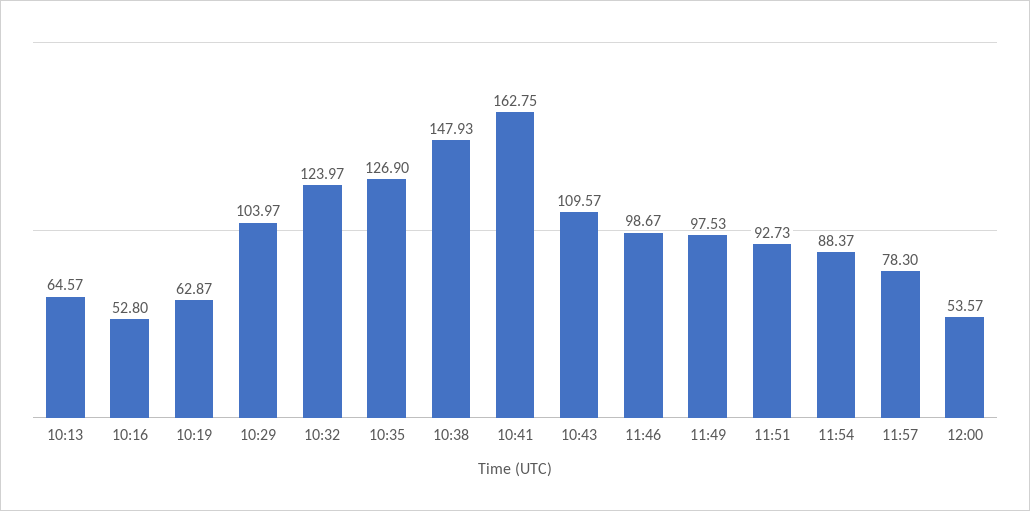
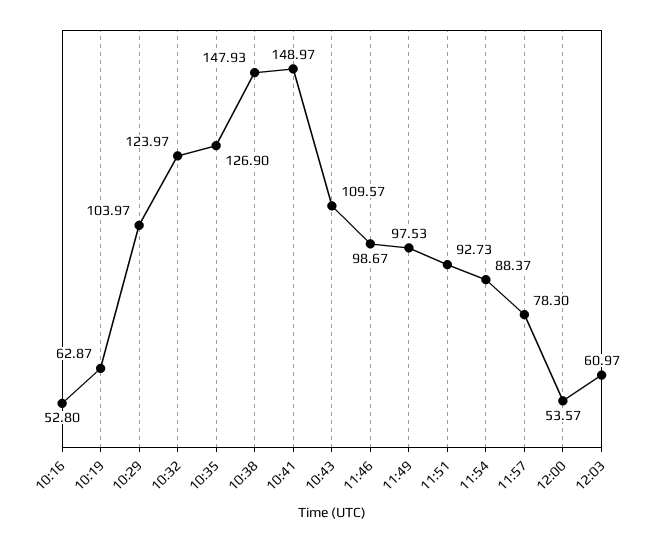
10:13: 64.57 -> none
10:41: 162.75 -> 148.97
12:03: none -> 60.97

